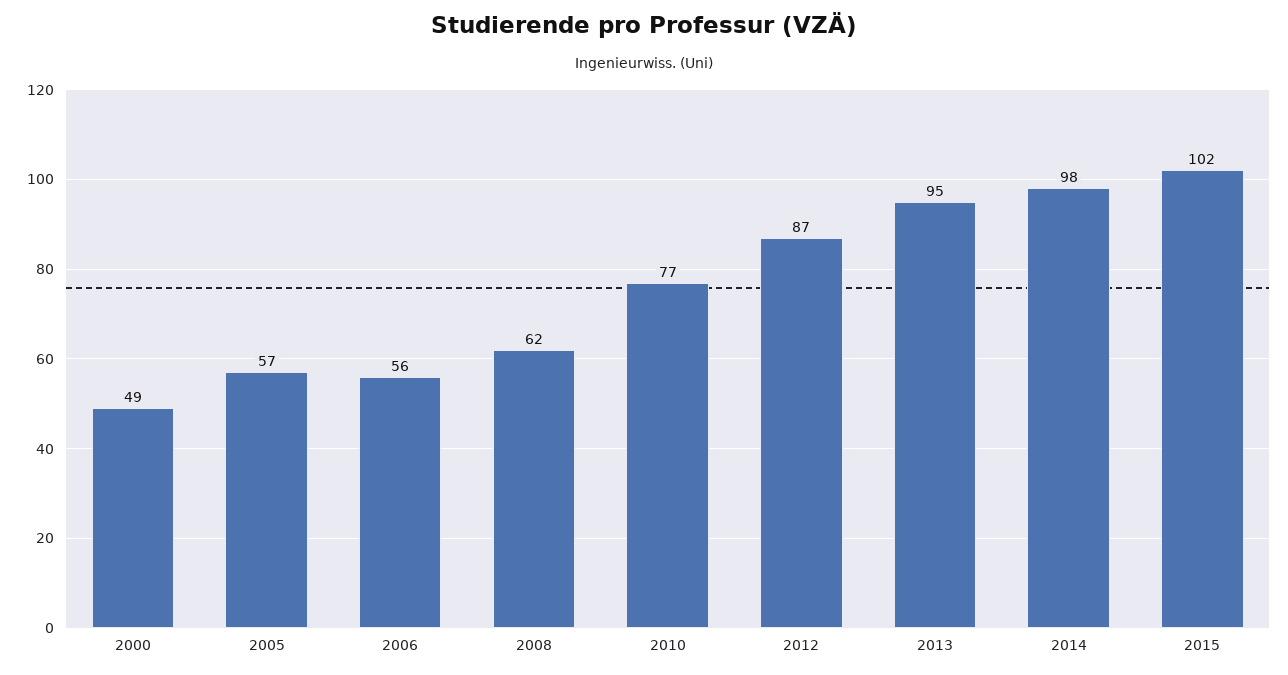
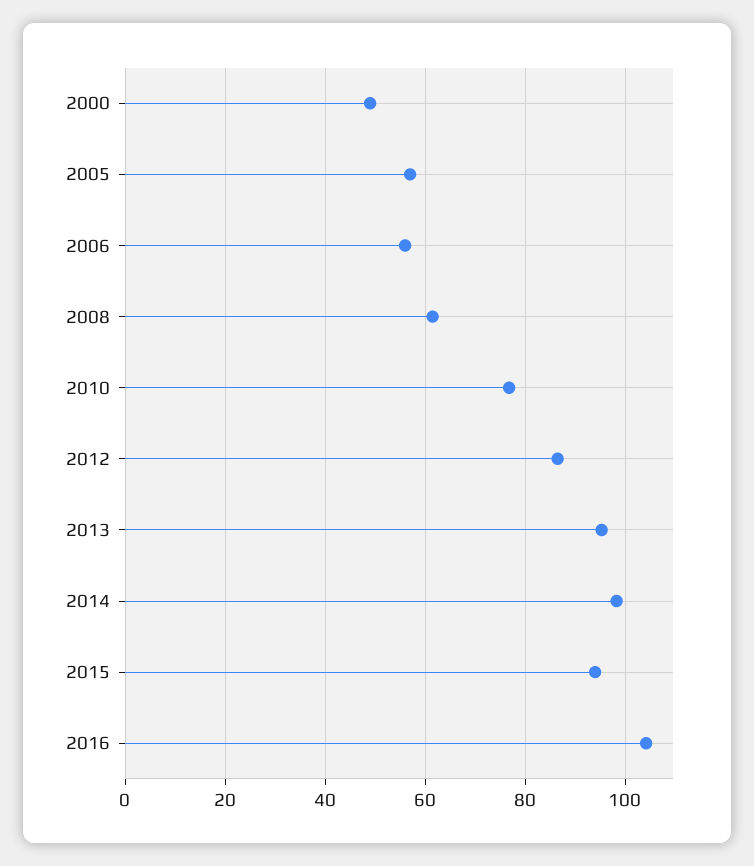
2015: 102 -> 94
2016: none -> 104

